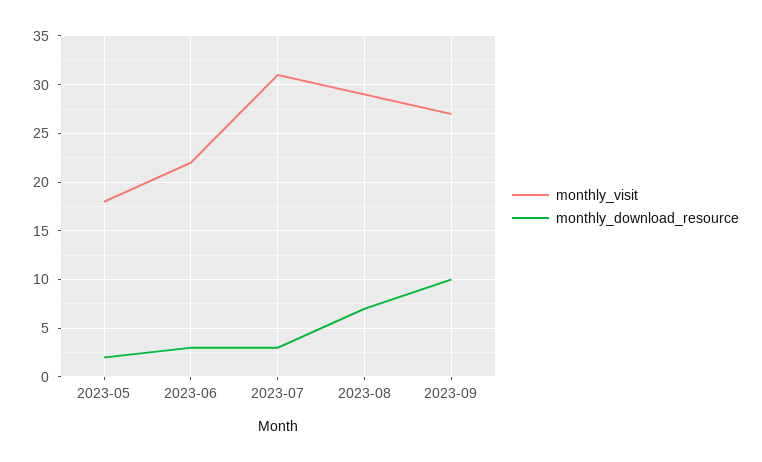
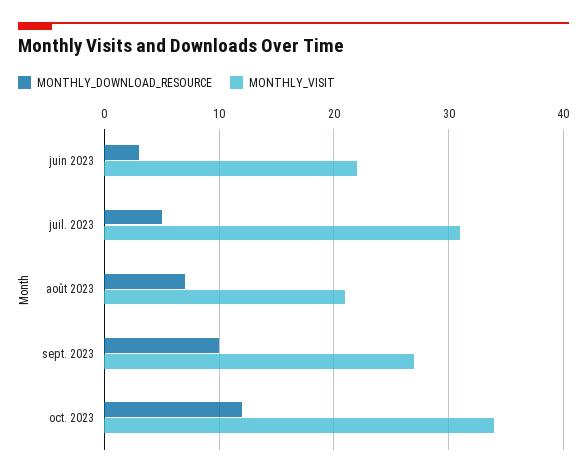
monthly_visit, 2023-05: 18 -> none
monthly_download_resource, 2023-05: 2 -> none
monthly_download_resource, 2023-07: 3 -> 5
monthly_visit, 2023-08: 29 -> 21
monthly_download_resource, oct. 2023: none -> 12
monthly_visit, oct. 2023: none -> 34

